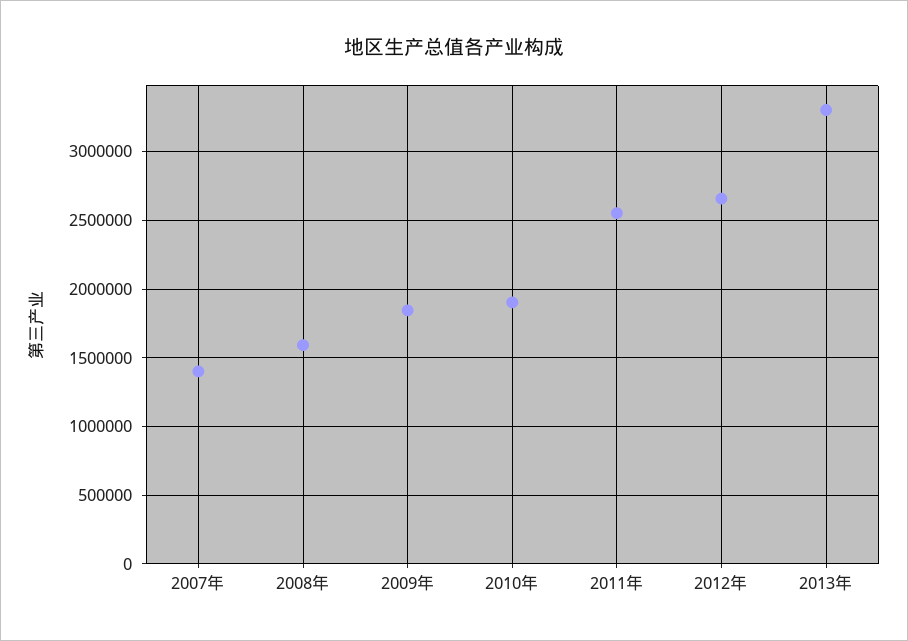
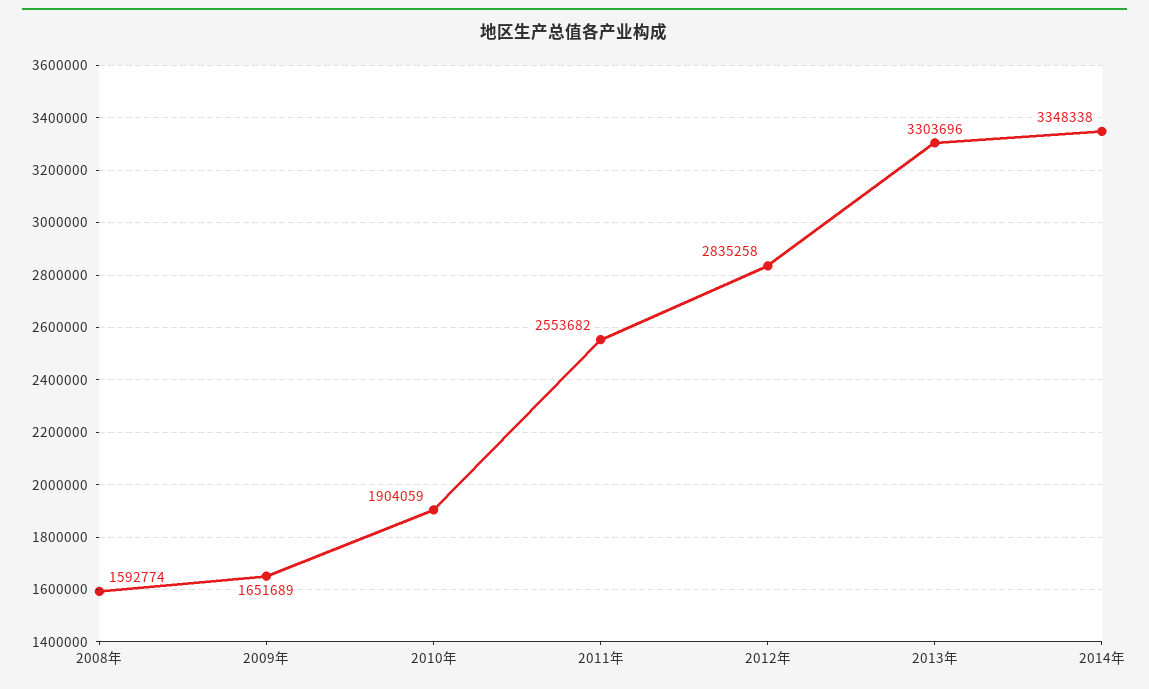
2007年: 1400000 -> none
2009年: 1850000 -> 1651689
2012年: 2650000 -> 2835258
2014年: none -> 3348338

